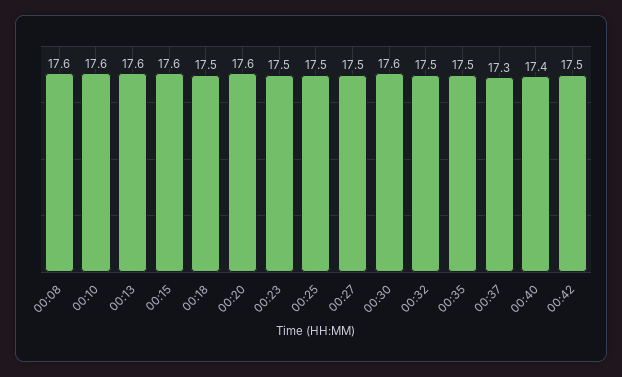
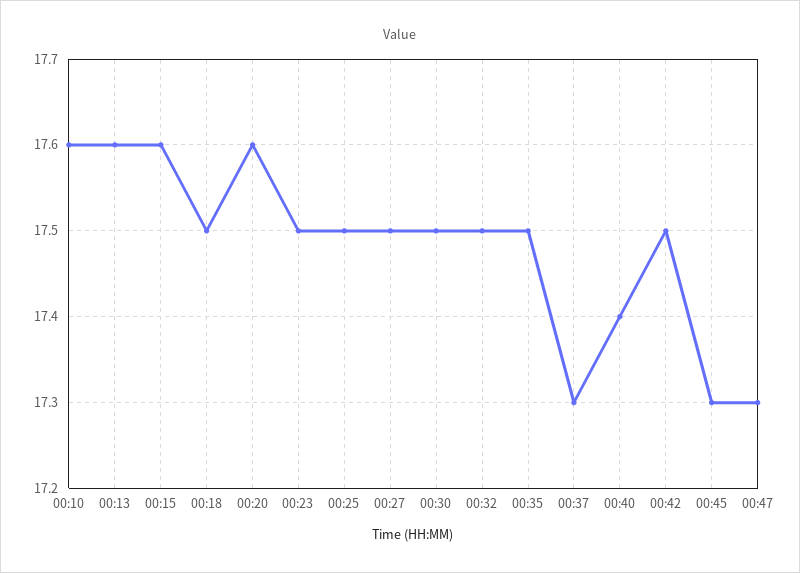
00:08: 17.6 -> none
00:30: 17.6 -> 17.5
00:45: none -> 17.3
00:47: none -> 17.3

